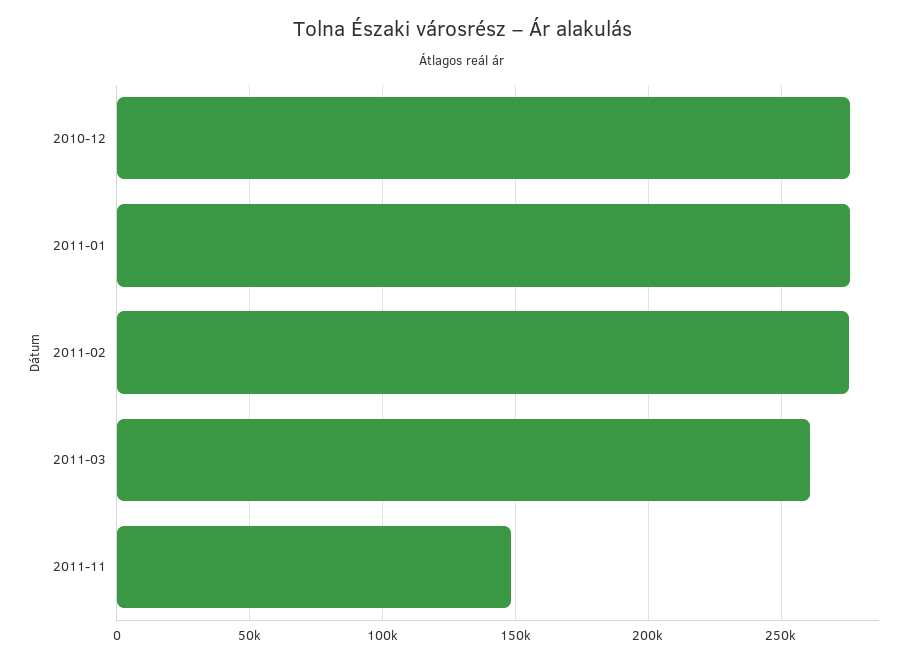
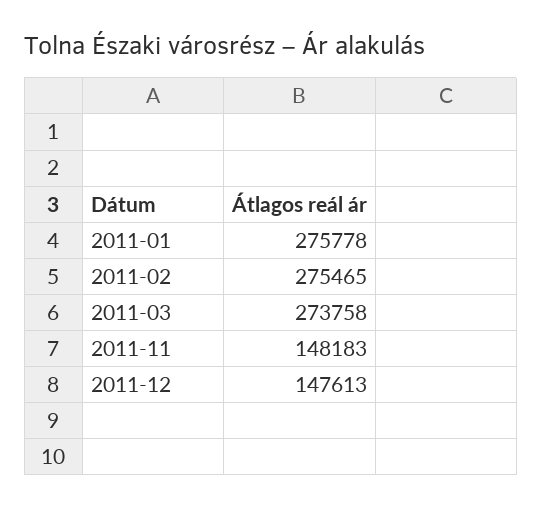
2010-12: 275000 -> none
2011-03: 260000 -> 273758
2011-12: none -> 147613

